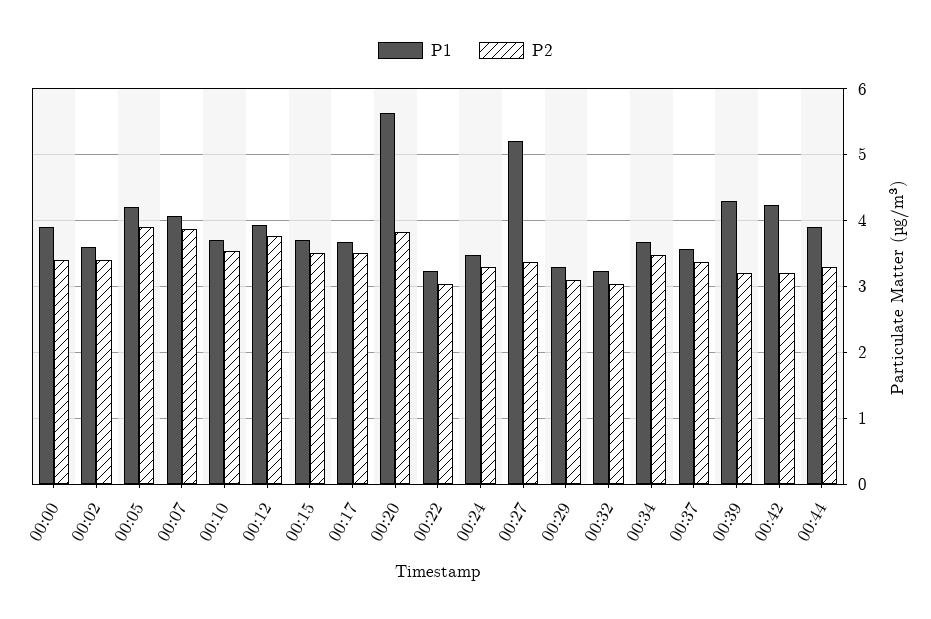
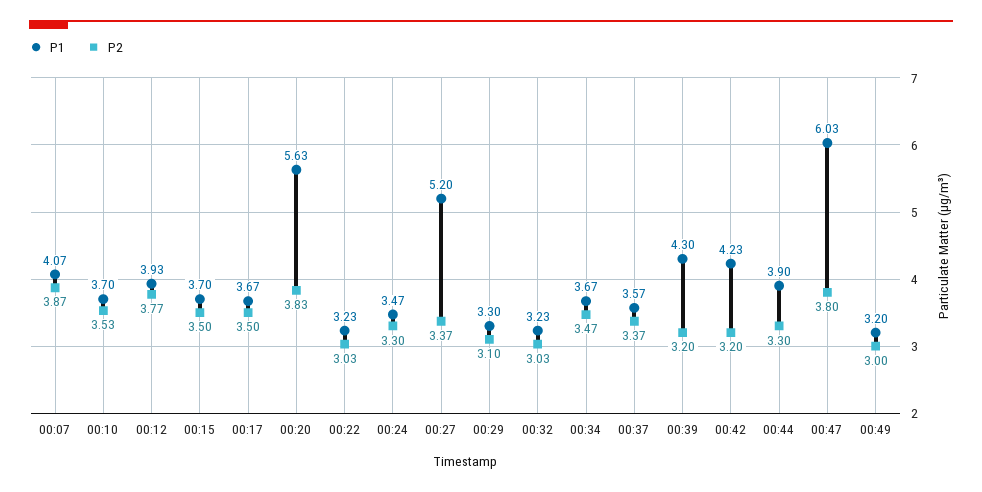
P1, 00:00: 3.9 -> none
P2, 00:00: 3.4 -> none
P1, 00:02: 3.6 -> none
P2, 00:02: 3.4 -> none
P1, 00:05: 4.2 -> none
P2, 00:05: 3.9 -> none
P1, 00:47: none -> 6.03
P2, 00:47: none -> 3.8
P1, 00:49: none -> 3.2
P2, 00:49: none -> 3

